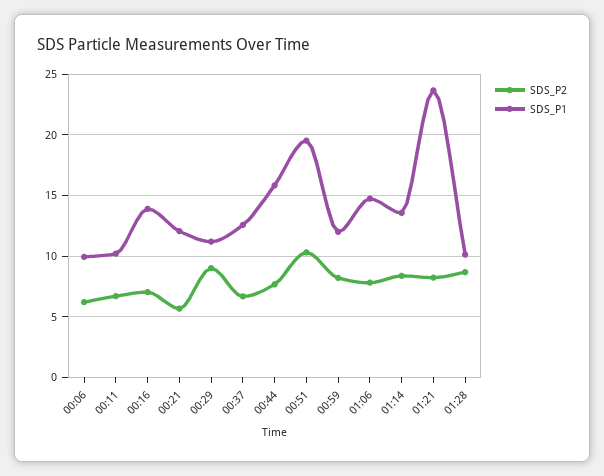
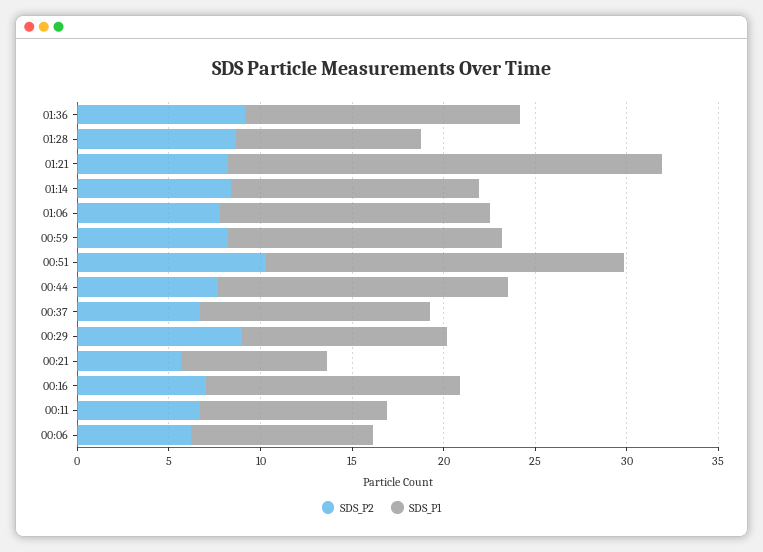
SDS_P1, 00:21: 12 -> 8
SDS_P1, 00:59: 12 -> 15
SDS_P2, 01:36: none -> 9
SDS_P1, 01:36: none -> 15

